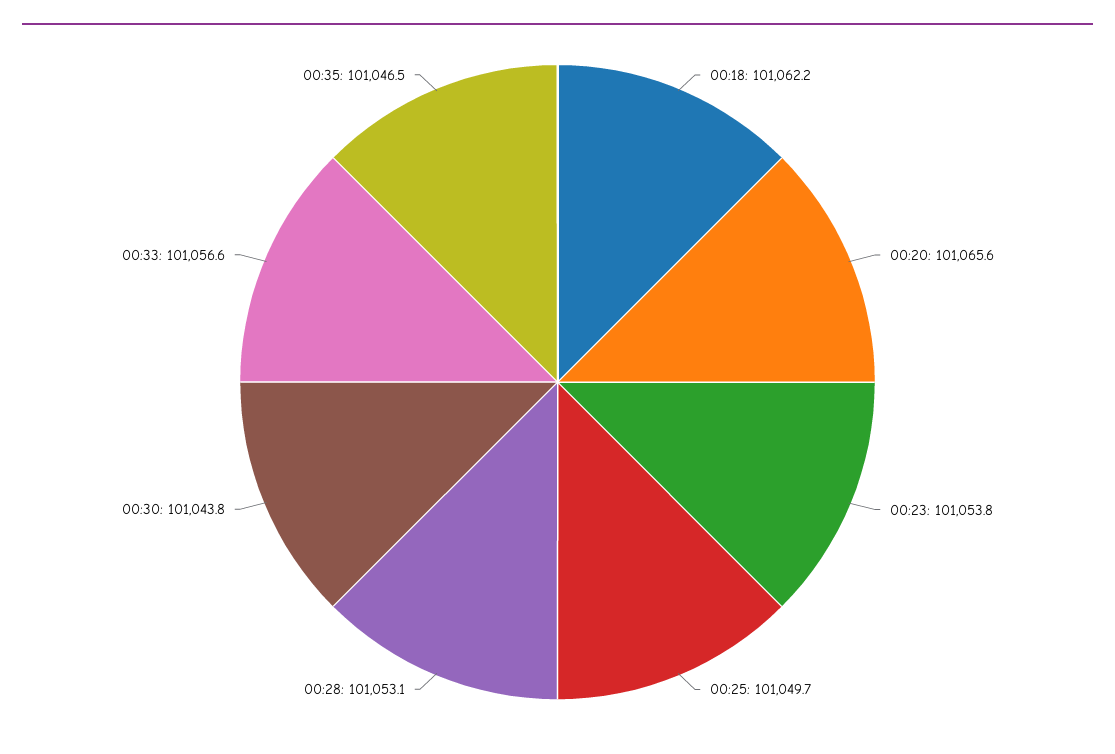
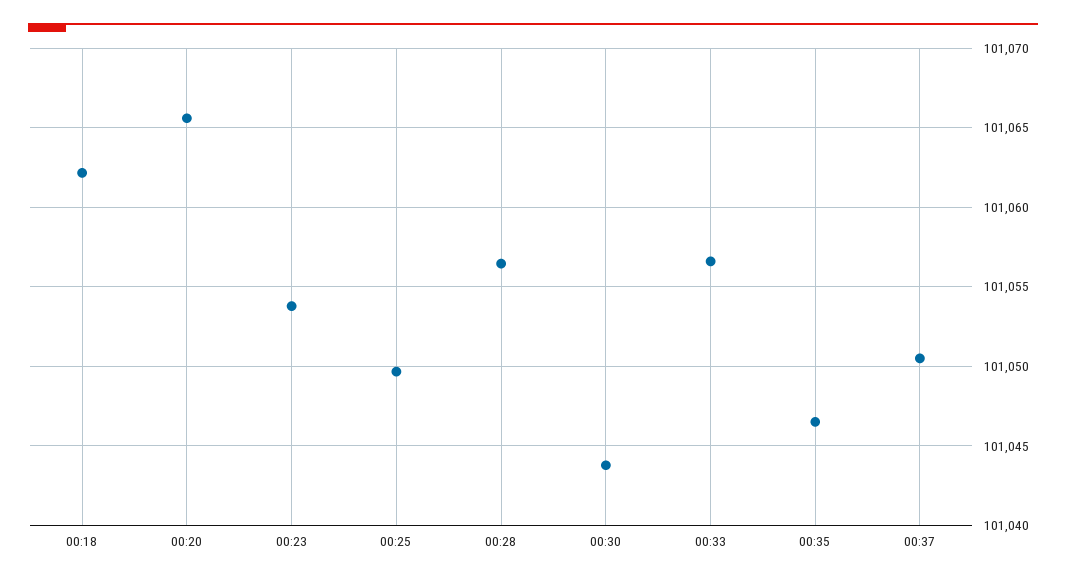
00:28: 101053.1 -> 101056.5
00:37: none -> 101050.5

